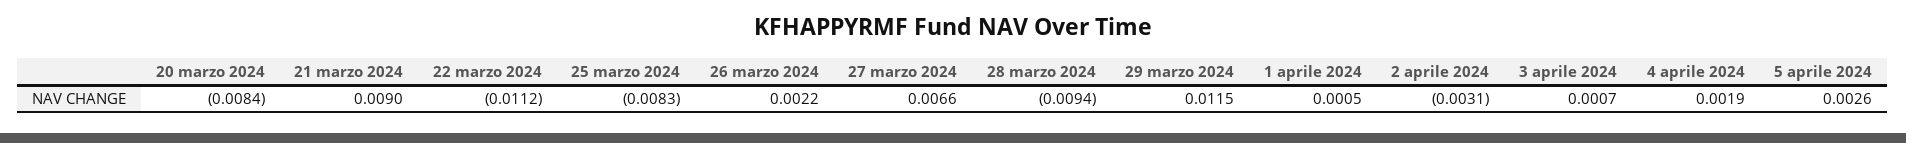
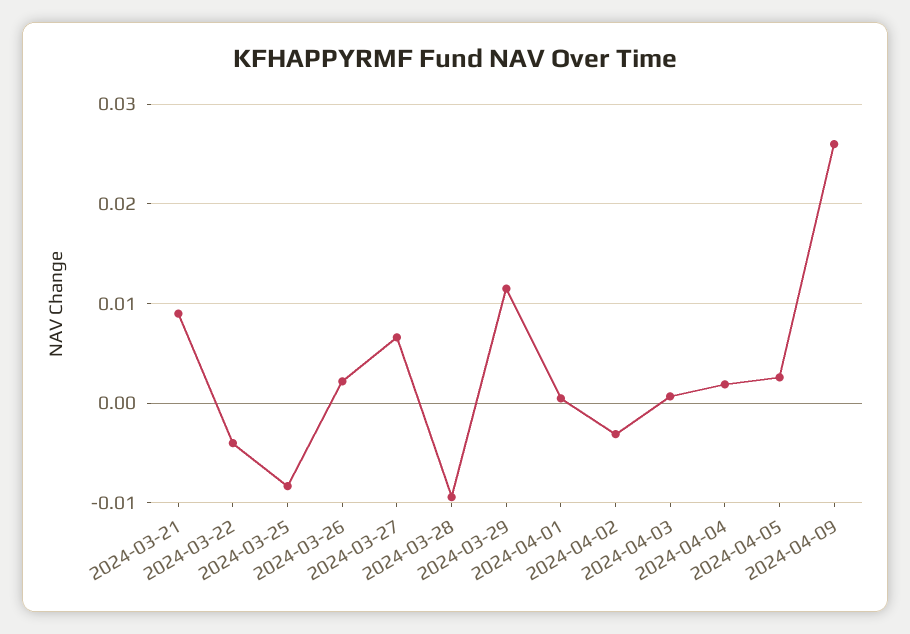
20 marzo 2024: -0.0084 -> none
22 marzo 2024: -0.0112 -> -0.004
2024-04-09: none -> 0.026

